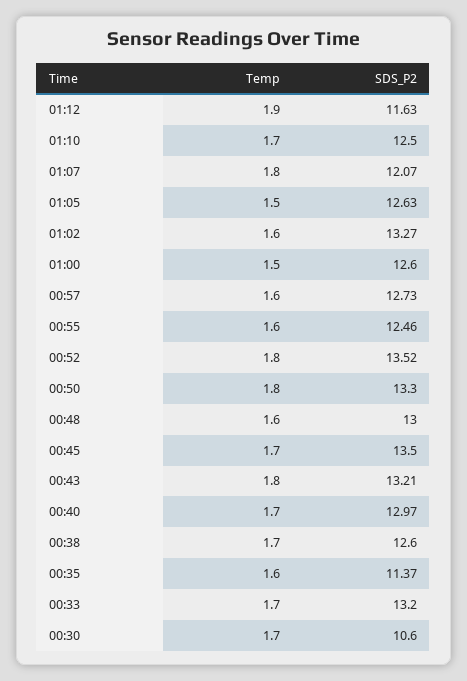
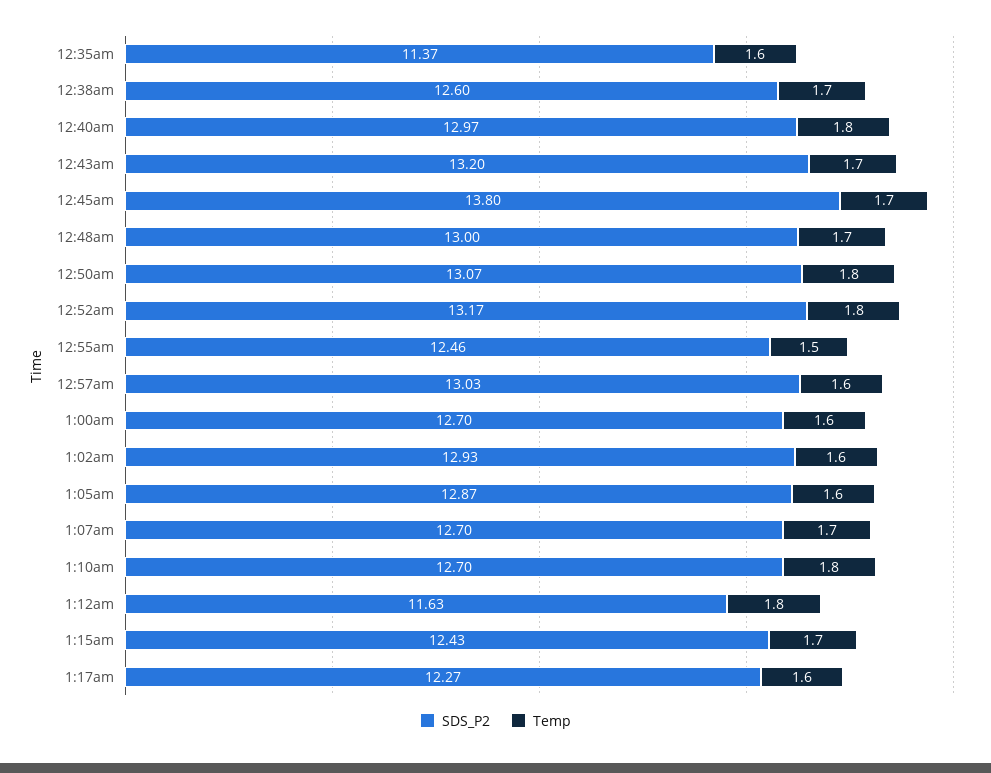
Temp, 01:12: 1.9 -> 1.8
Temp, 01:10: 1.7 -> 1.8
SDS_P2, 01:10: 12.5 -> 12.7
Temp, 01:07: 1.8 -> 1.7
SDS_P2, 01:07: 12.07 -> 12.7
Temp, 01:05: 1.5 -> 1.6
SDS_P2, 01:05: 12.63 -> 12.87
SDS_P2, 01:02: 13.27 -> 12.93
Temp, 01:00: 1.5 -> 1.6
SDS_P2, 01:00: 12.6 -> 12.7
SDS_P2, 00:57: 12.73 -> 13.03
Temp, 00:55: 1.6 -> 1.5
SDS_P2, 00:52: 13.52 -> 13.17
SDS_P2, 00:50: 13.3 -> 13.07
Temp, 00:48: 1.6 -> 1.7
SDS_P2, 00:45: 13.5 -> 13.8
Temp, 00:43: 1.8 -> 1.7
SDS_P2, 00:43: 13.21 -> 13.2
Temp, 00:40: 1.7 -> 1.8
Temp, 00:33: 1.7 -> none
SDS_P2, 00:33: 13.2 -> none
Temp, 00:30: 1.7 -> none
SDS_P2, 00:30: 10.6 -> none
SDS_P2, 1:15am: none -> 12.43
Temp, 1:15am: none -> 1.7
SDS_P2, 1:17am: none -> 12.27
Temp, 1:17am: none -> 1.6

